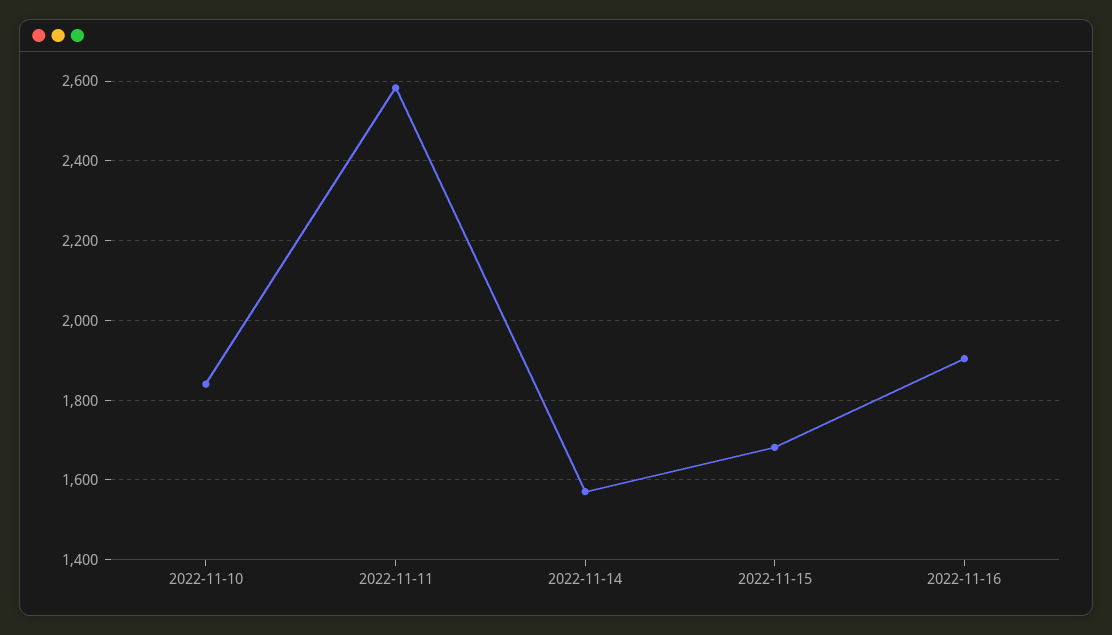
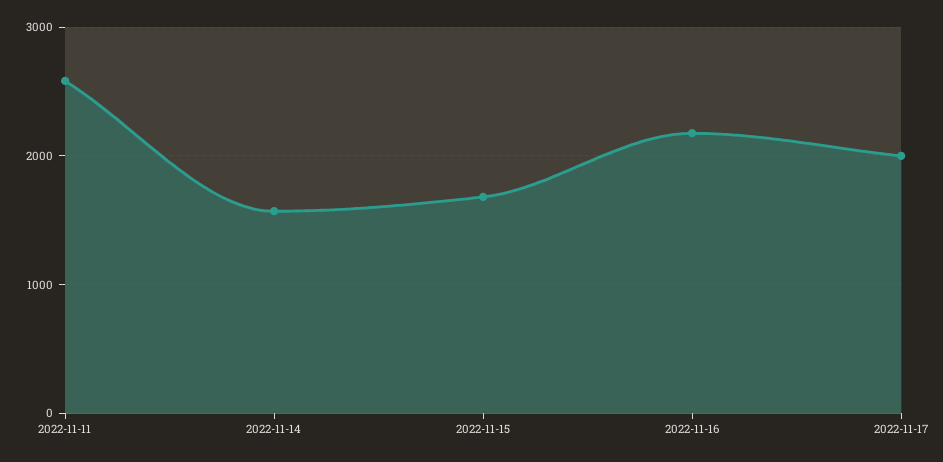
2022-11-10: 1840 -> none
2022-11-16: 1900 -> 2200
2022-11-17: none -> 2000

